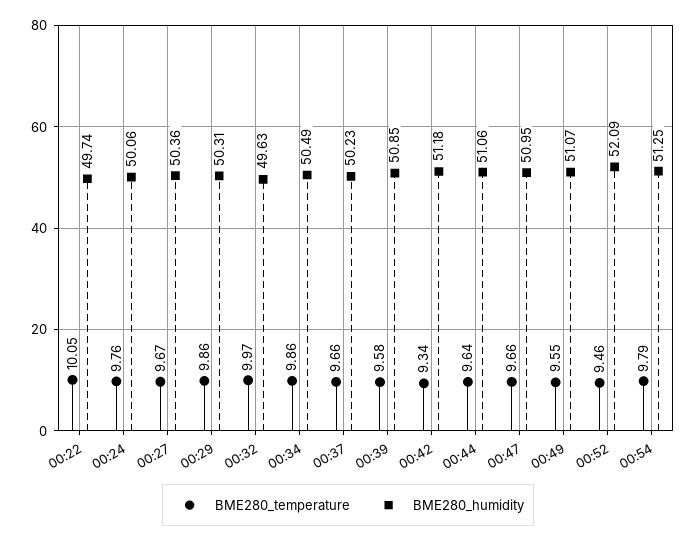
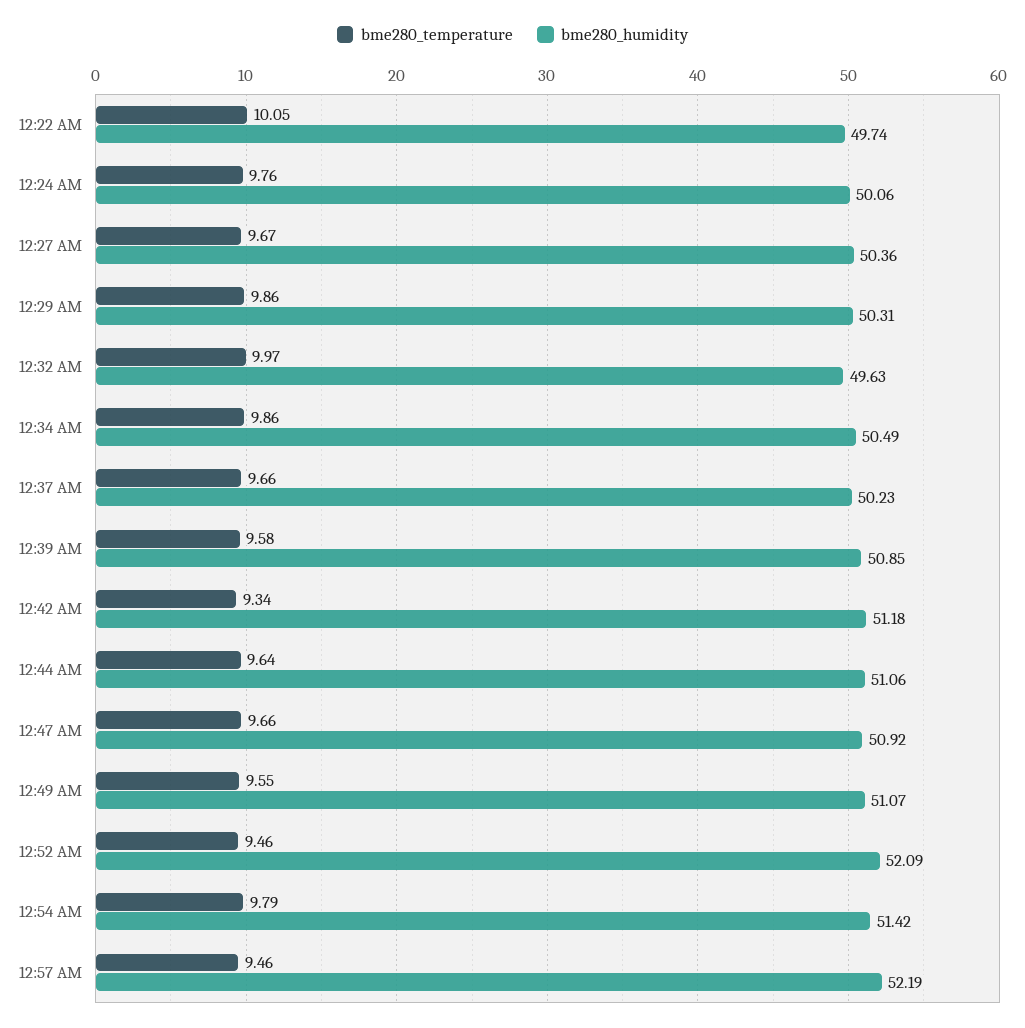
BME280_humidity, 00:47: 50.95 -> 50.92
BME280_humidity, 00:54: 51.25 -> 51.42
BME280_temperature, 12:57 AM: none -> 9.46
BME280_humidity, 12:57 AM: none -> 52.19

